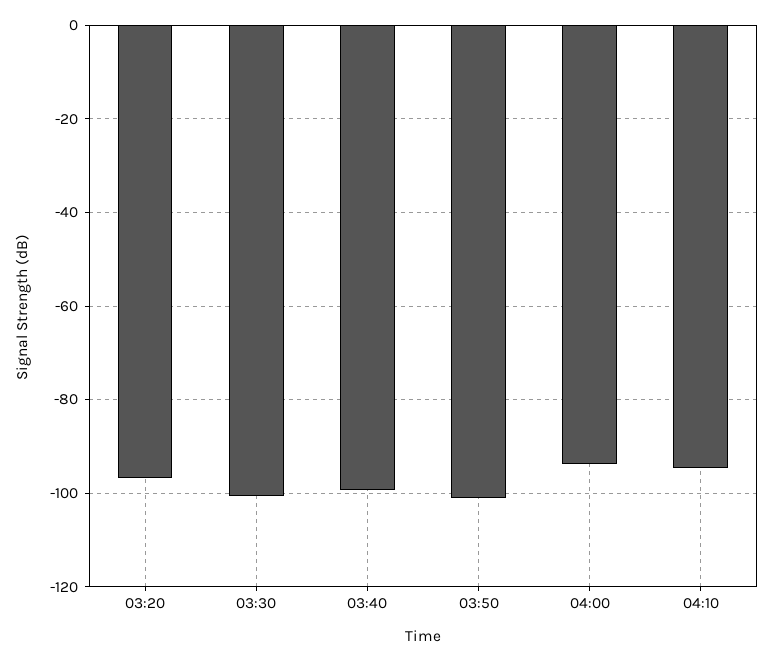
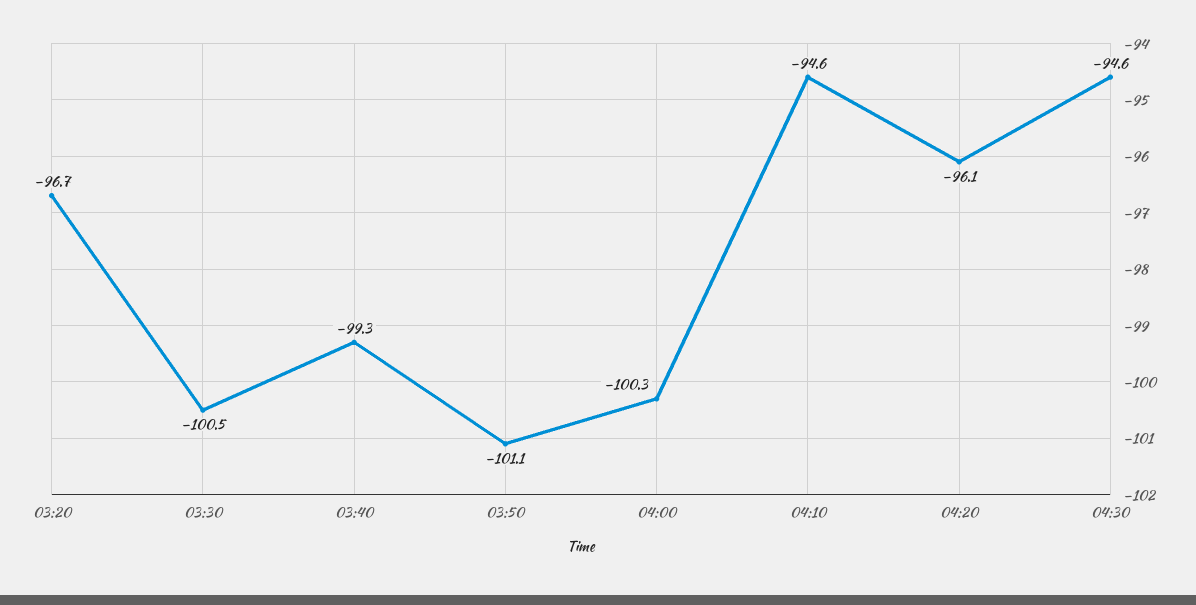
04:00: -94 -> -100.3
04:20: none -> -96.1
04:30: none -> -94.6

